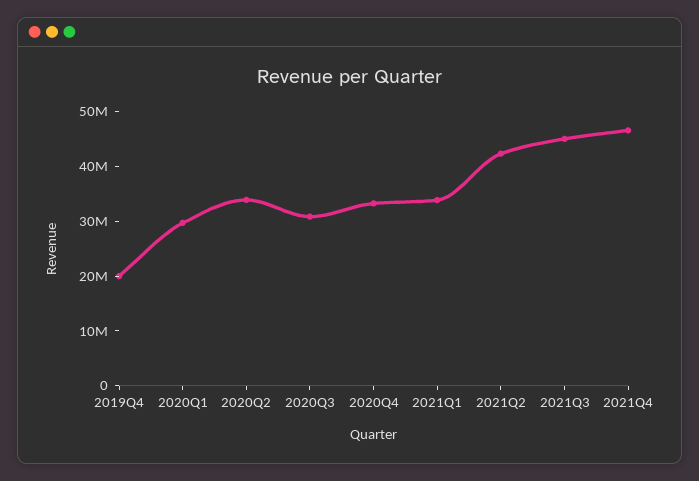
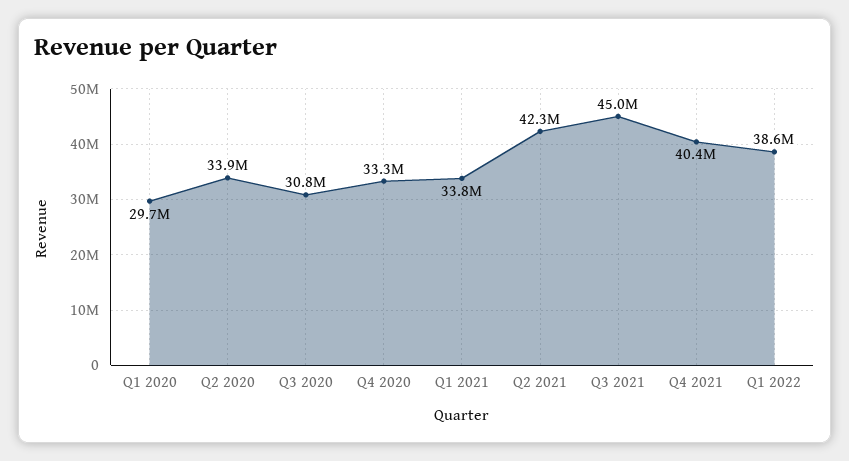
2019Q4: 20000000 -> none
2021Q4: 46000000 -> 40400000
Q1 2022: none -> 38600000

